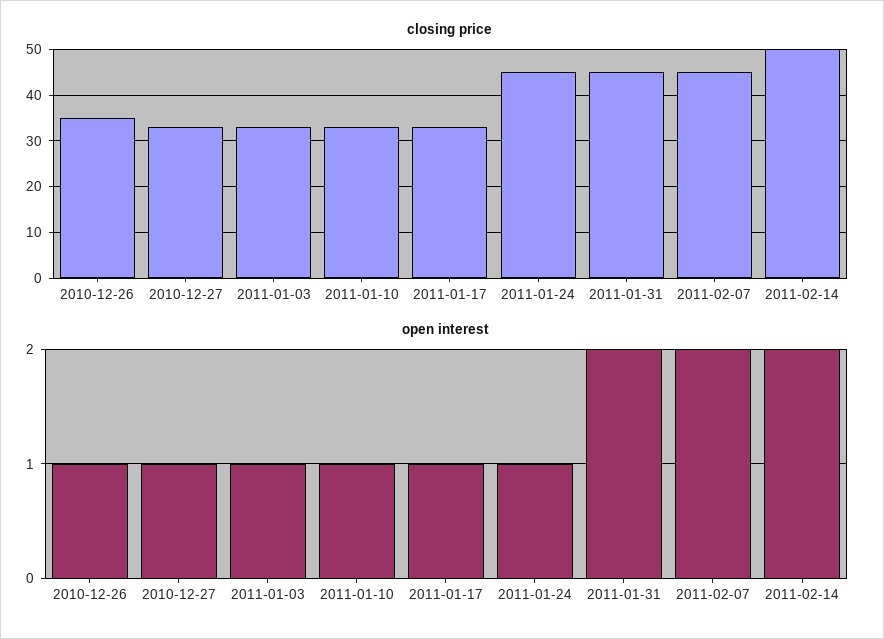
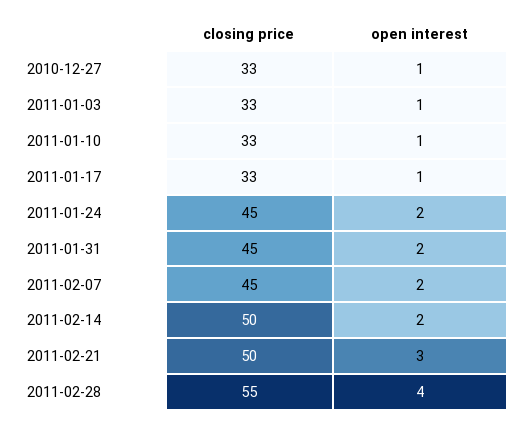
closing price, 2010-12-26: 35 -> none
open interest, 2010-12-26: 1 -> none
open interest, 2011-01-24: 1 -> 2
closing price, 2011-02-21: none -> 50
open interest, 2011-02-21: none -> 3
closing price, 2011-02-28: none -> 55
open interest, 2011-02-28: none -> 4

